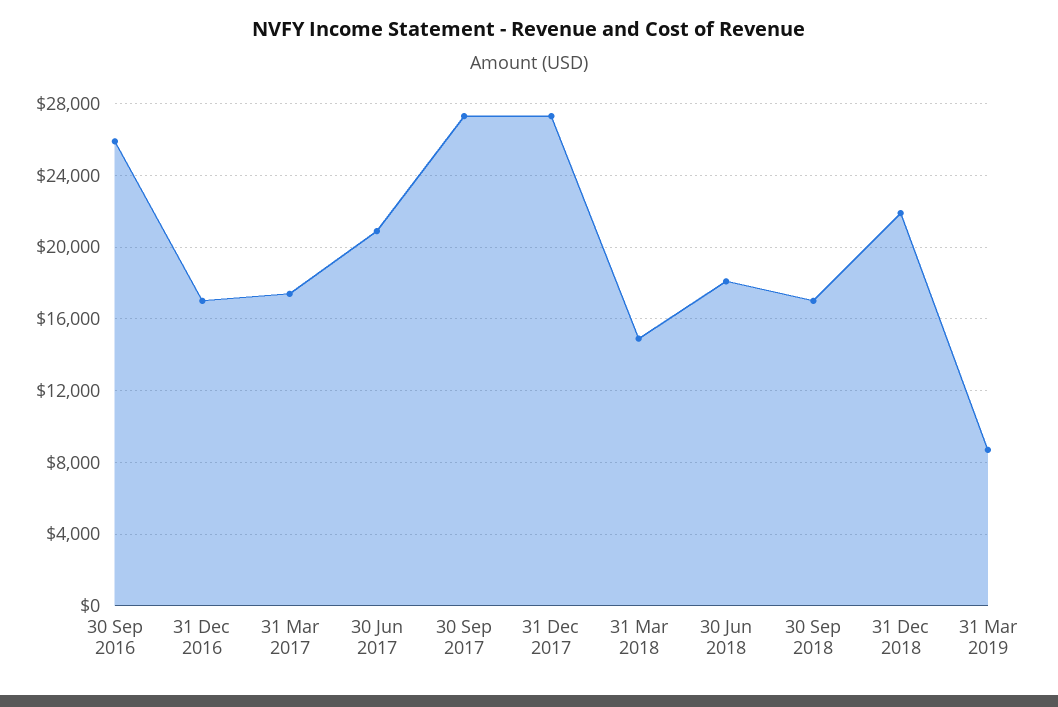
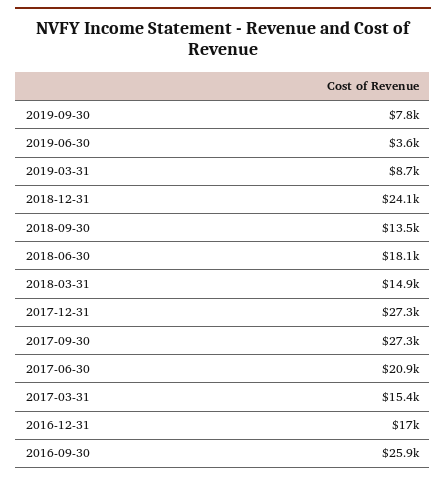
31 Mar 2017: 17500 -> 15400
30 Sep 2018: 17000 -> 13500
31 Dec 2018: 22000 -> 24100
2019-09-30: none -> 7800
2019-06-30: none -> 3600

